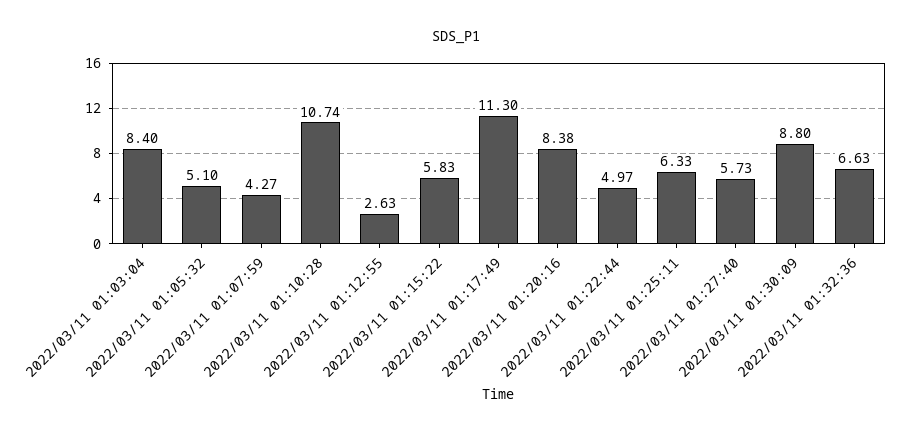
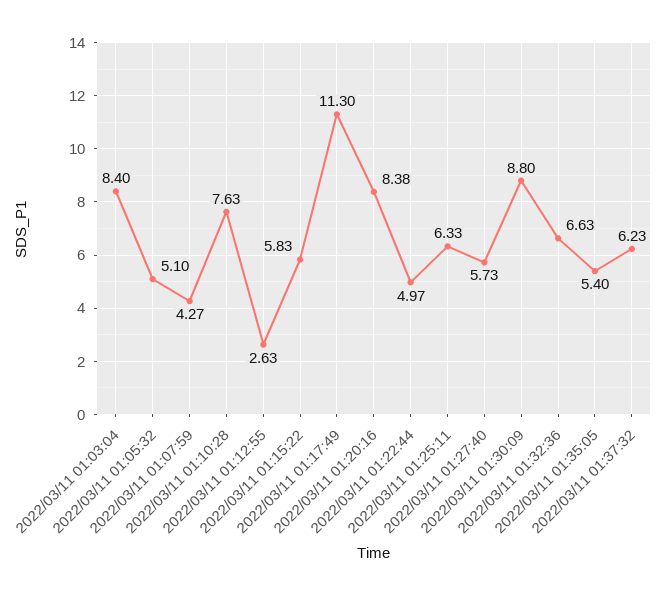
2022/03/11 01:10:28: 10.74 -> 7.63
2022/03/11 01:35:05: none -> 5.4
2022/03/11 01:37:32: none -> 6.23

